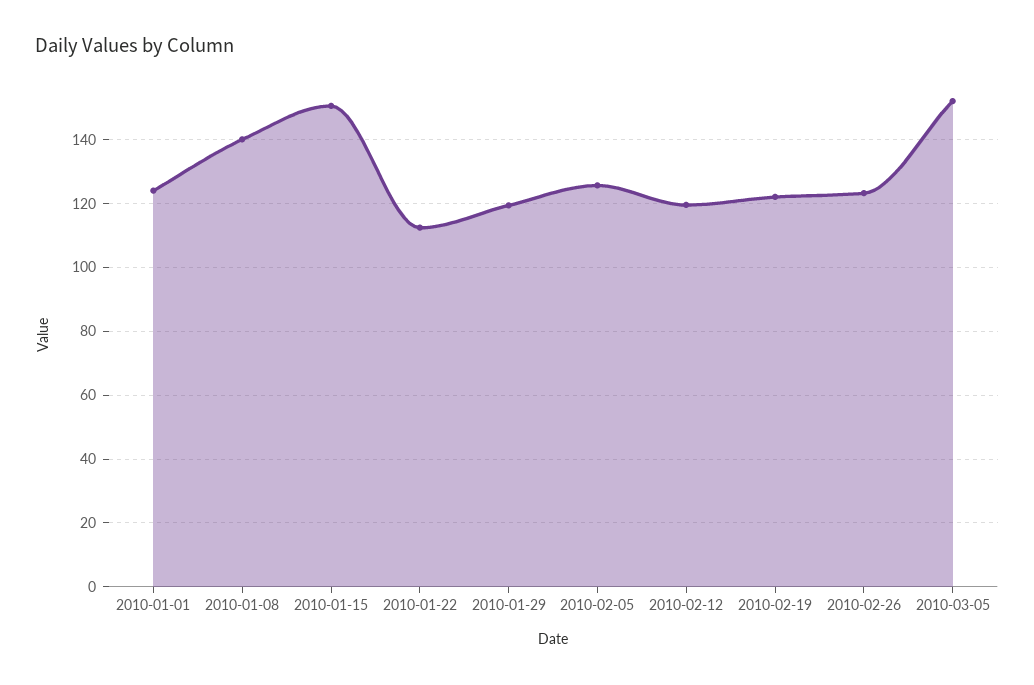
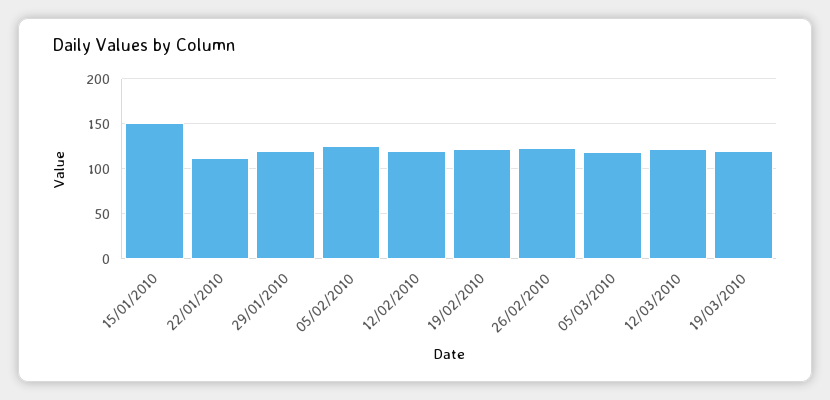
2010-01-01: 124 -> none
2010-01-08: 140 -> none
2010-03-05: 152 -> 120
12/03/2010: none -> 120
19/03/2010: none -> 120

